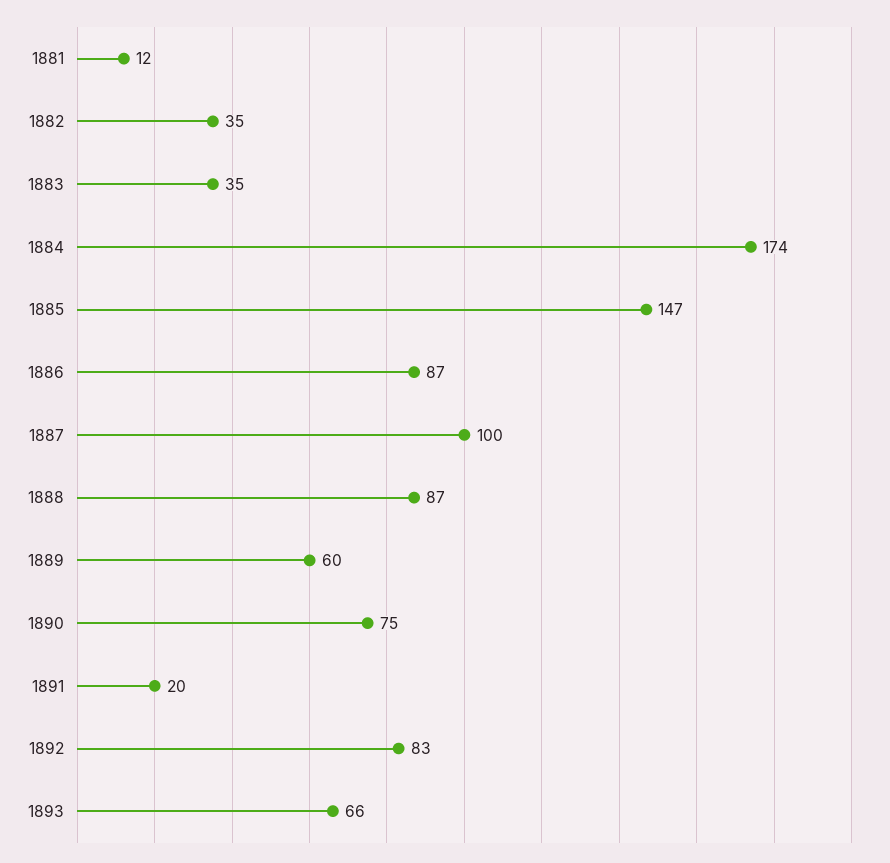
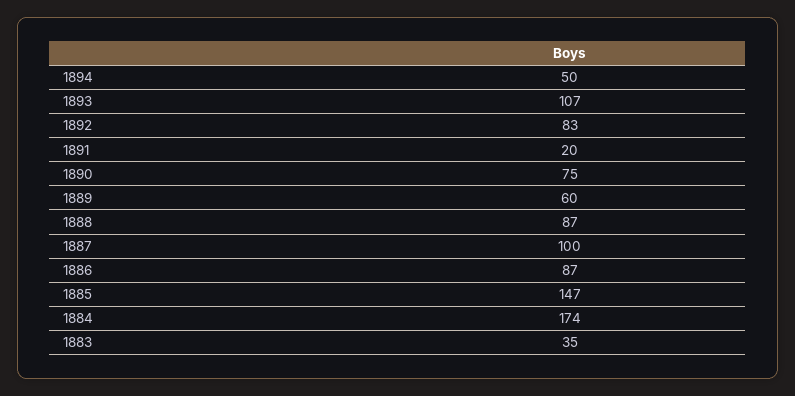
1881: 12 -> none
1882: 35 -> none
1893: 66 -> 107
1894: none -> 50

